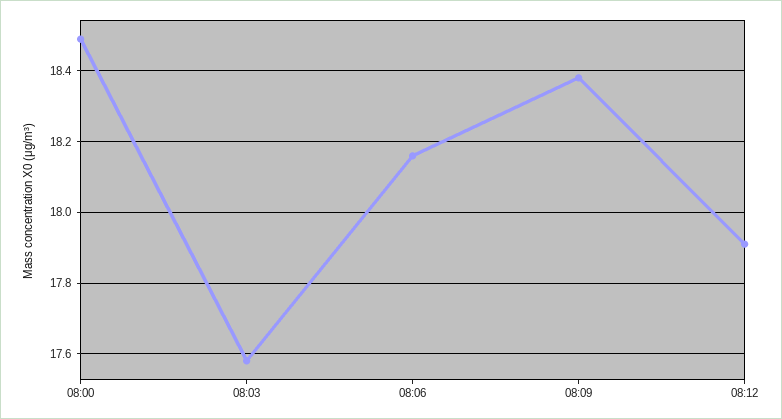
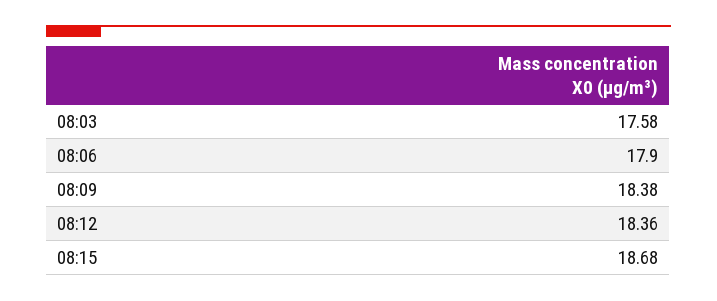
08:00: 18.5 -> none
08:06: 18.15 -> 17.9
08:12: 17.9 -> 18.36
08:15: none -> 18.68

